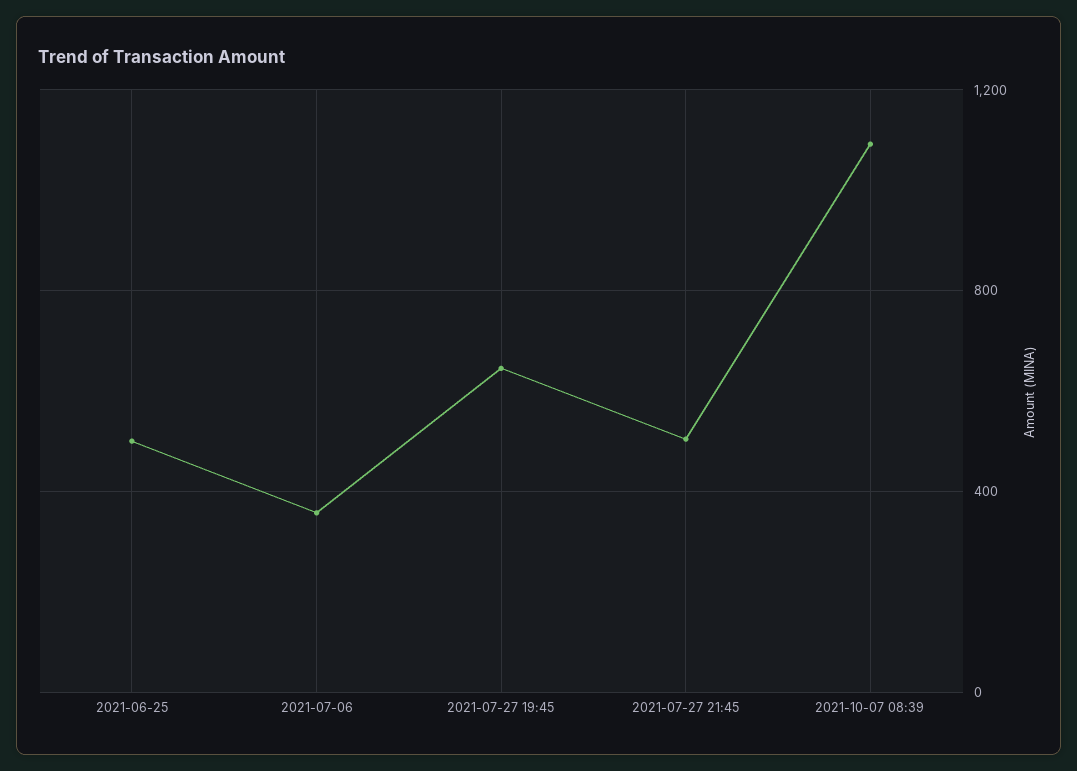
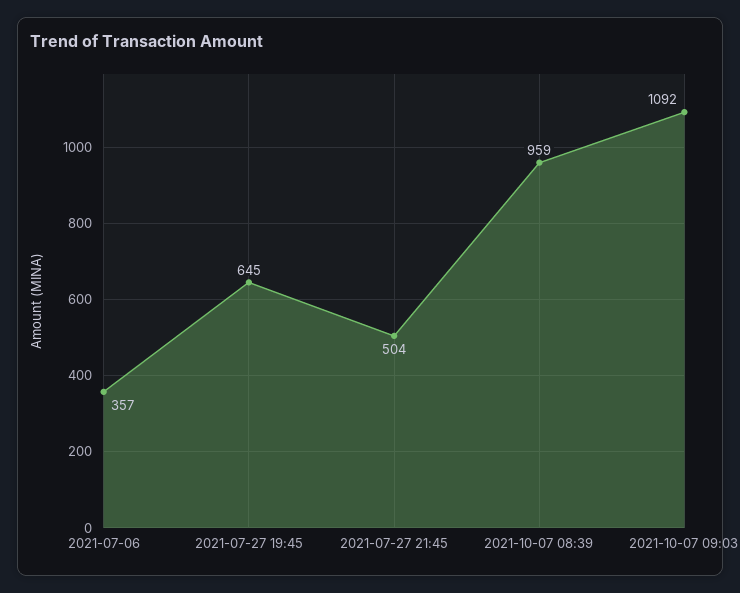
2021-06-25: 500 -> none
2021-10-07 08:39: 1100 -> 959
2021-10-07 09:03: none -> 1092

